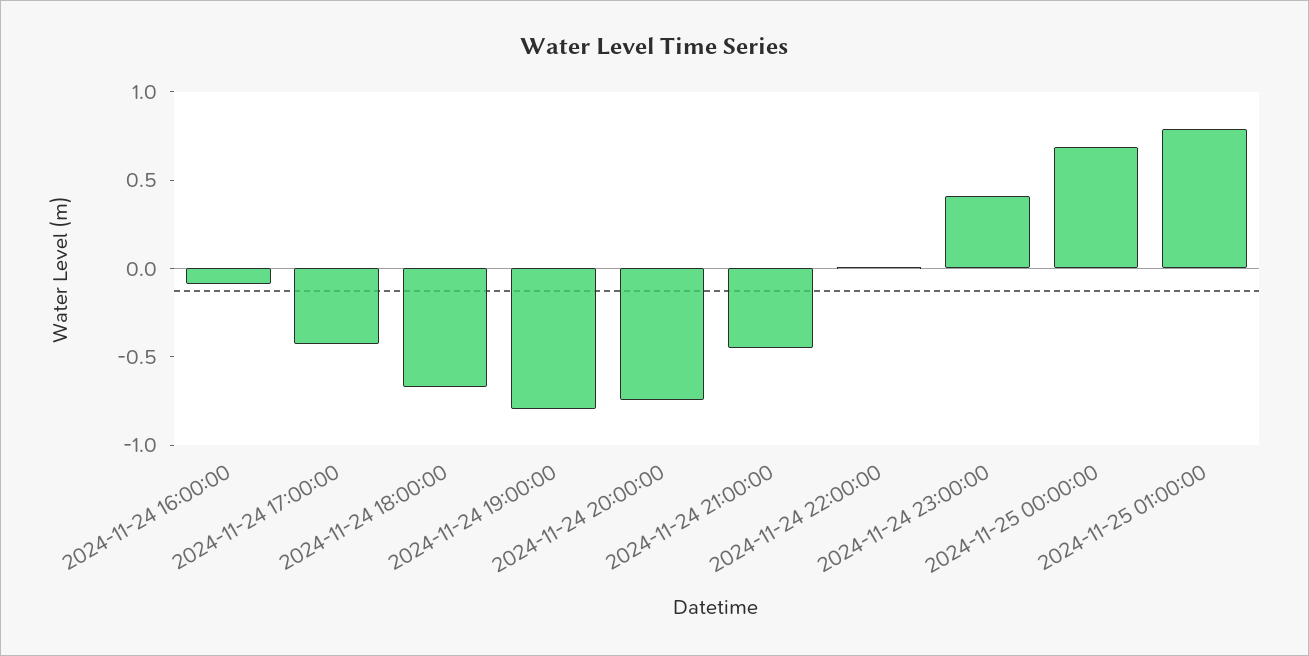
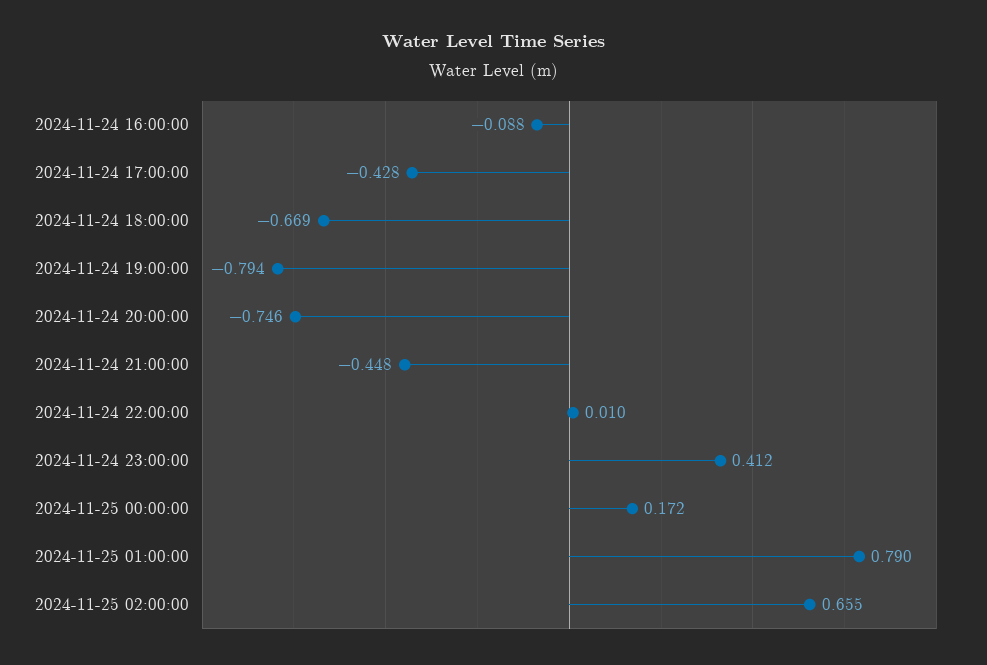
2024-11-25 00:00:00: 0.7 -> 0.172
2024-11-25 02:00:00: none -> 0.655

